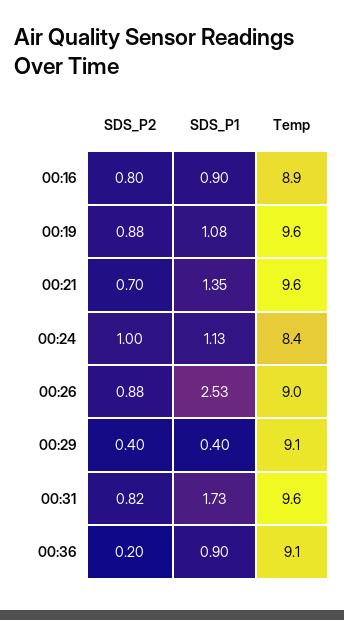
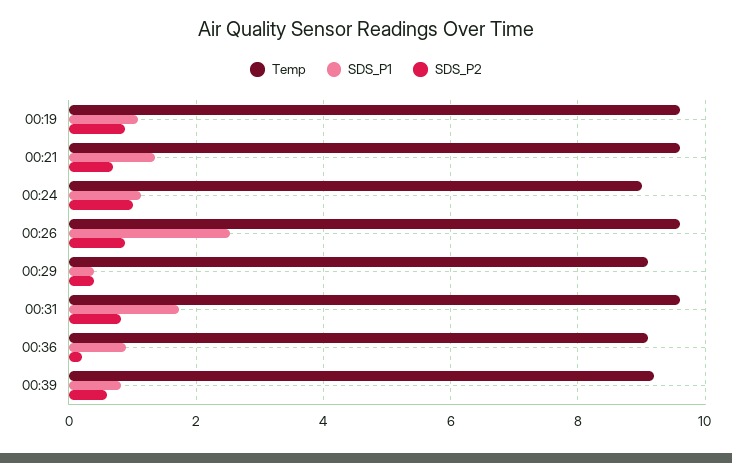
SDS_P2, 00:16: 0.8 -> none
SDS_P1, 00:16: 0.9 -> none
Temp, 00:16: 8.9 -> none
Temp, 00:24: 8.4 -> 9
Temp, 00:26: 9 -> 9.6
Temp, 00:39: none -> 9.2
SDS_P1, 00:39: none -> 0.8
SDS_P2, 00:39: none -> 0.6

